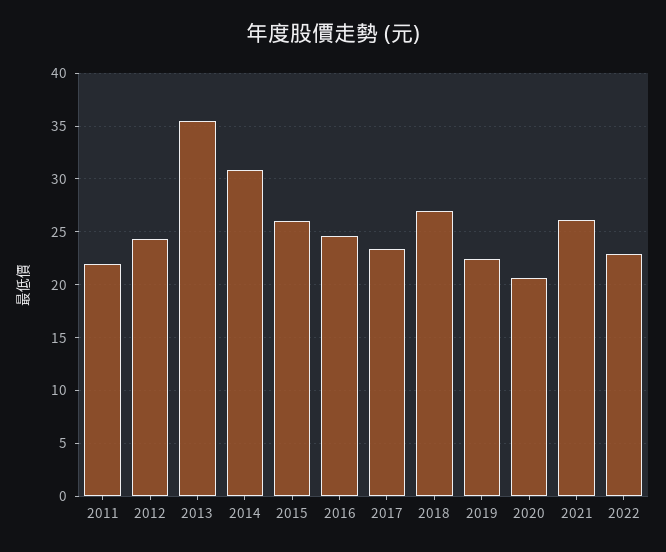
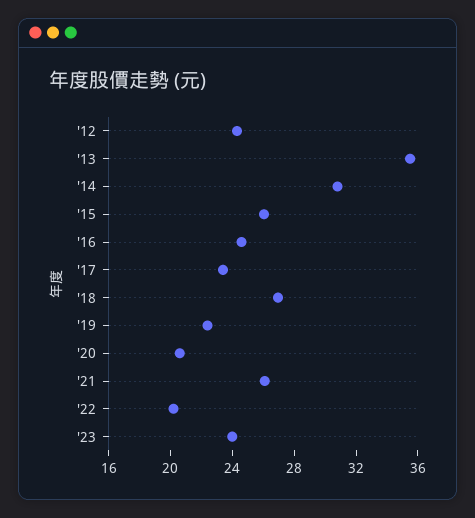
2011: 22 -> none
2022: 23 -> 20
'23: none -> 24

